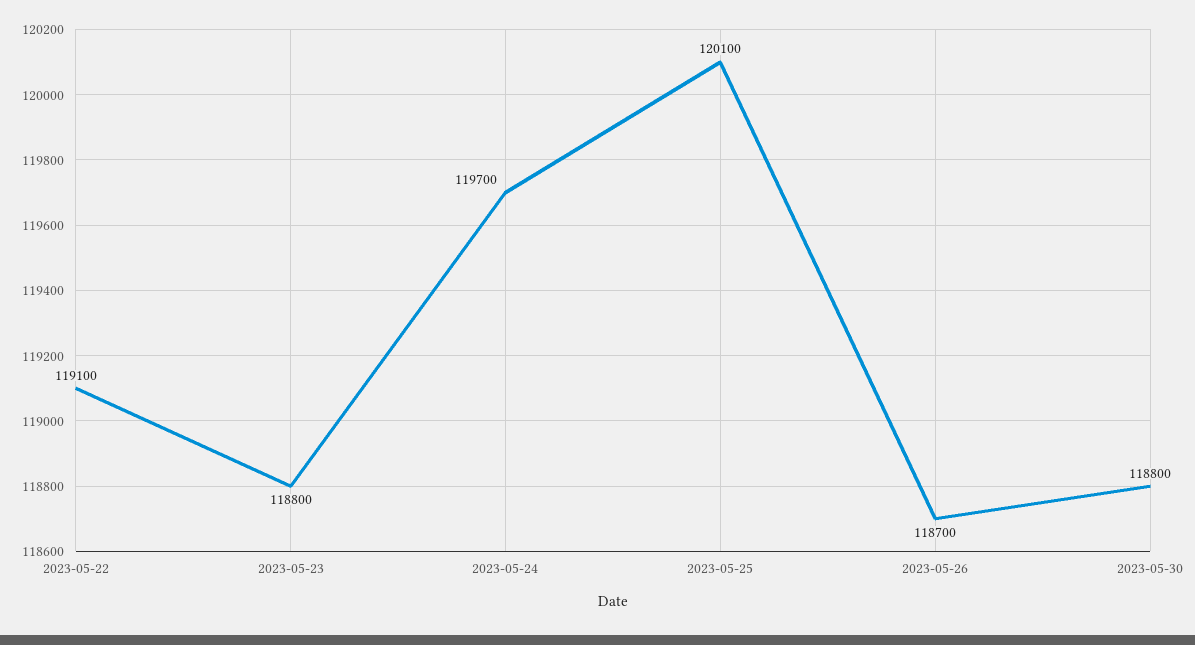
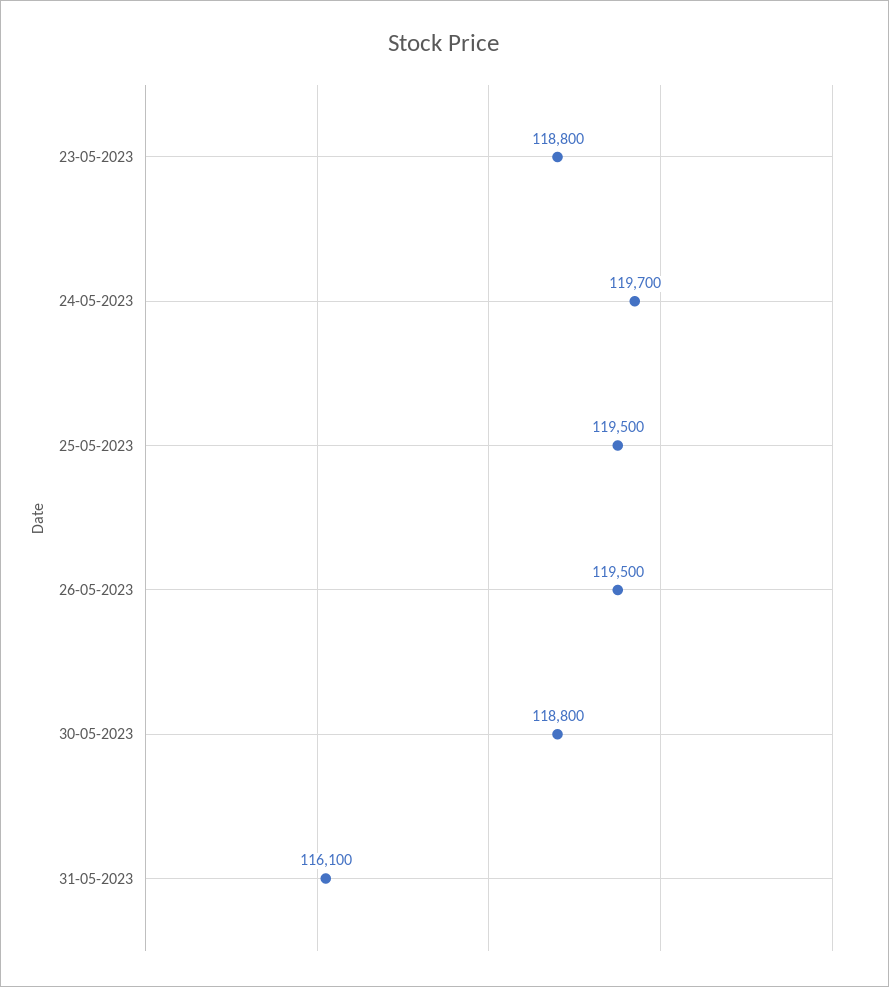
2023-05-22: 119100 -> none
2023-05-25: 120100 -> 119500
2023-05-26: 118700 -> 119500
31-05-2023: none -> 116100

